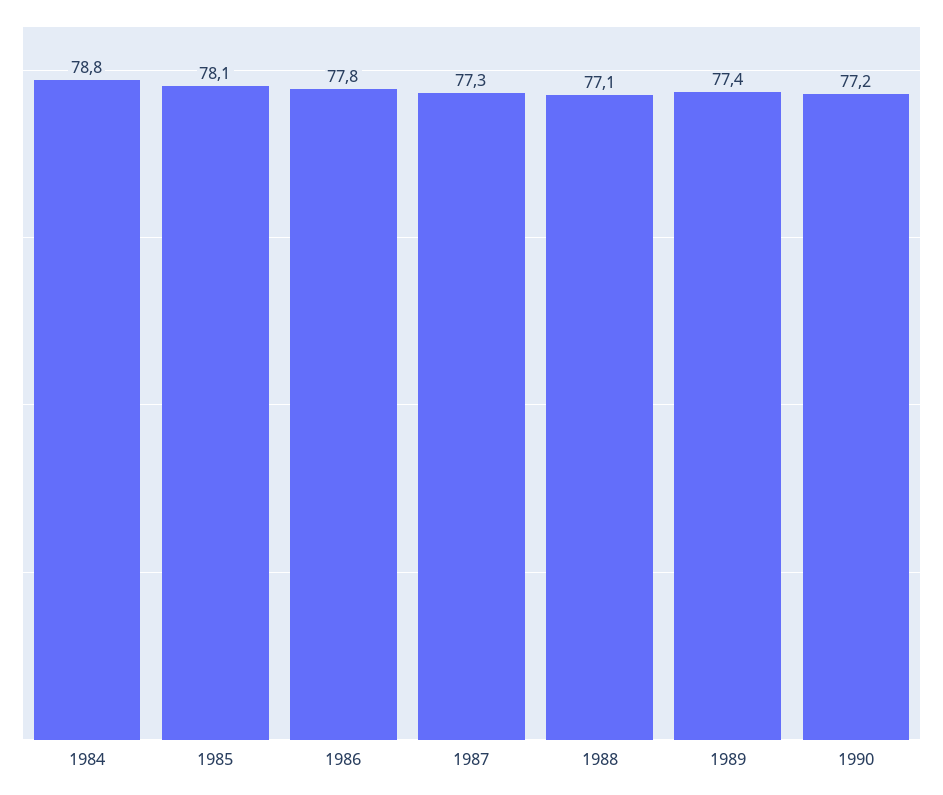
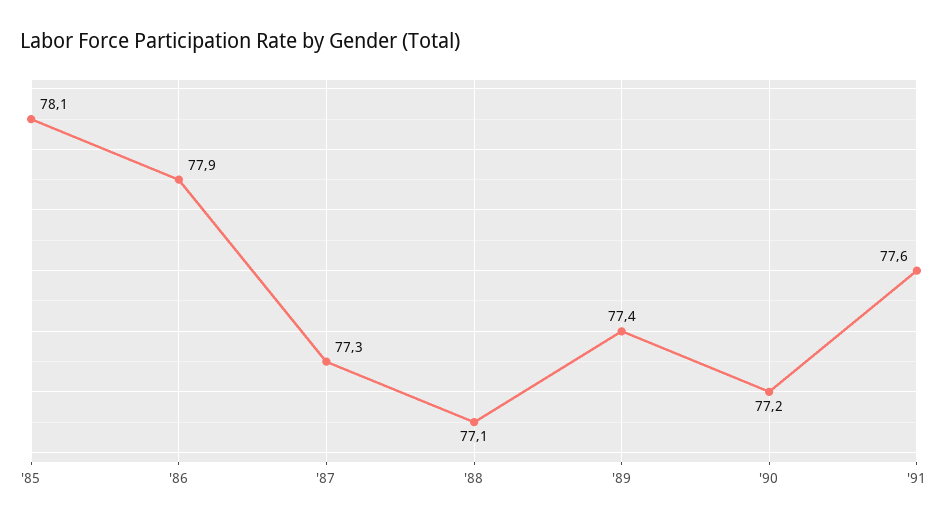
1984: 78.8 -> none
1986: 77.8 -> 77.9
'91: none -> 77.6

